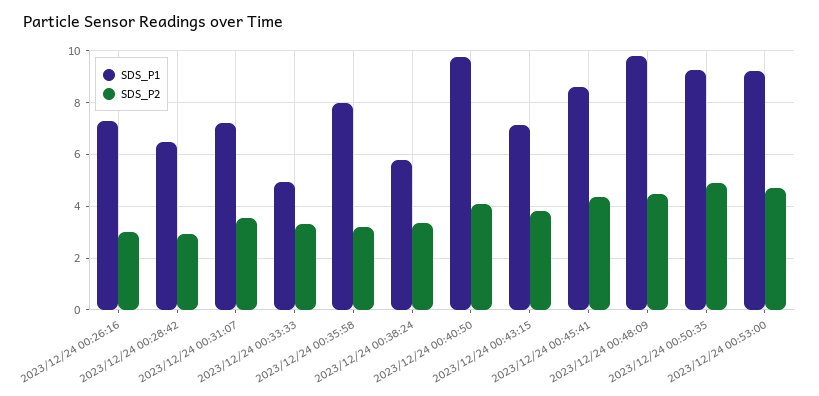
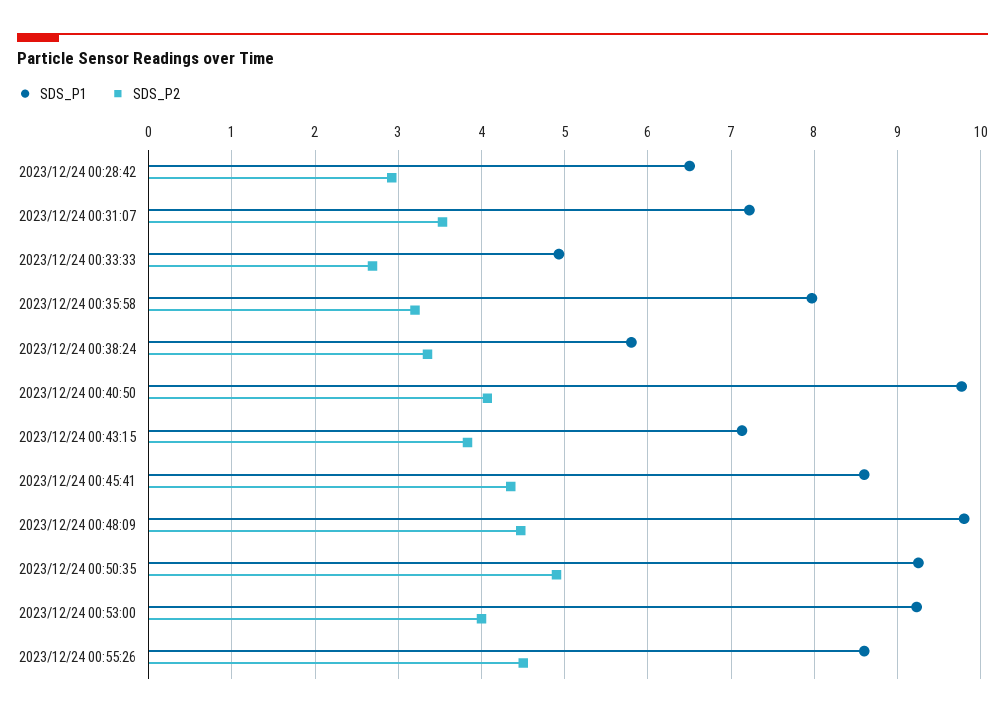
SDS_P1, 2023/12/24 00:26:16: 7.25 -> none
SDS_P2, 2023/12/24 00:26:16: 3 -> none
SDS_P2, 2023/12/24 00:33:33: 3.25 -> 2.7
SDS_P2, 2023/12/24 00:53:00: 4.75 -> 4
SDS_P1, 2023/12/24 00:55:26: none -> 8.6
SDS_P2, 2023/12/24 00:55:26: none -> 4.5

